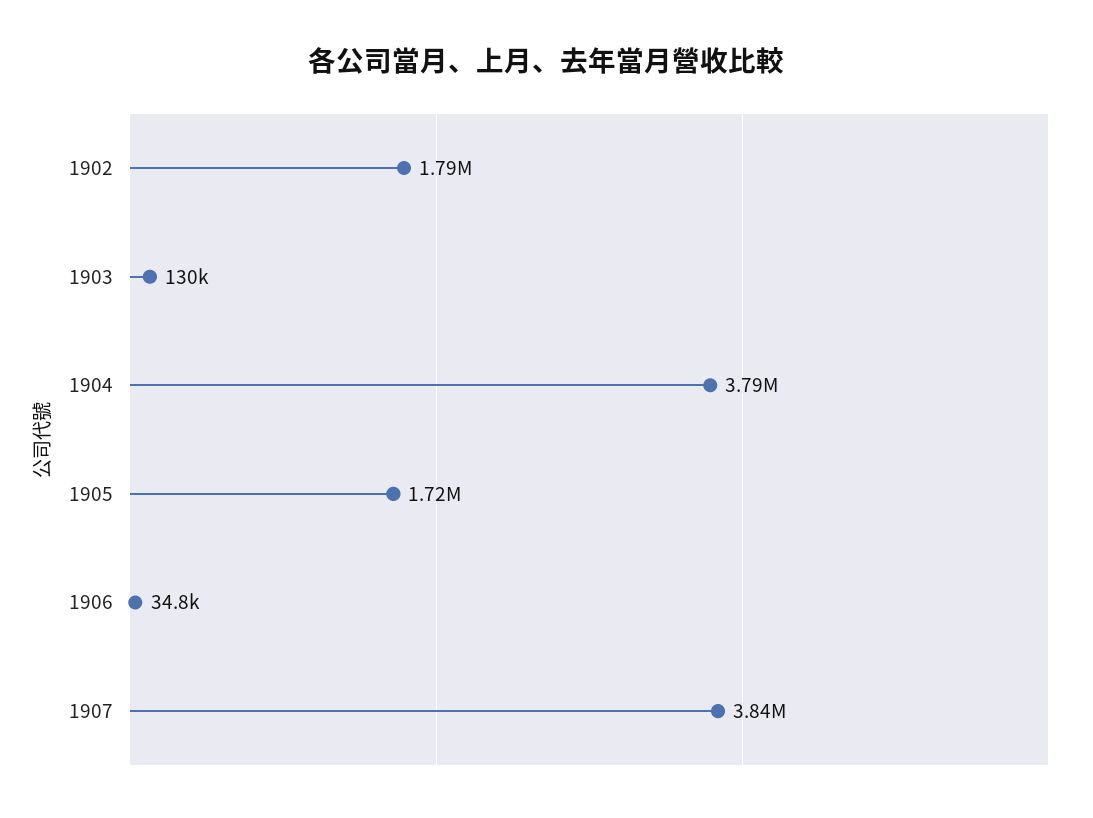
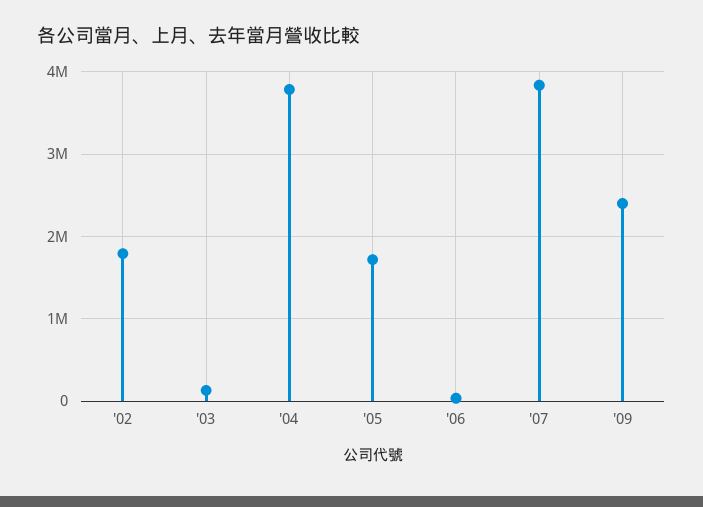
'09: none -> 2400000

